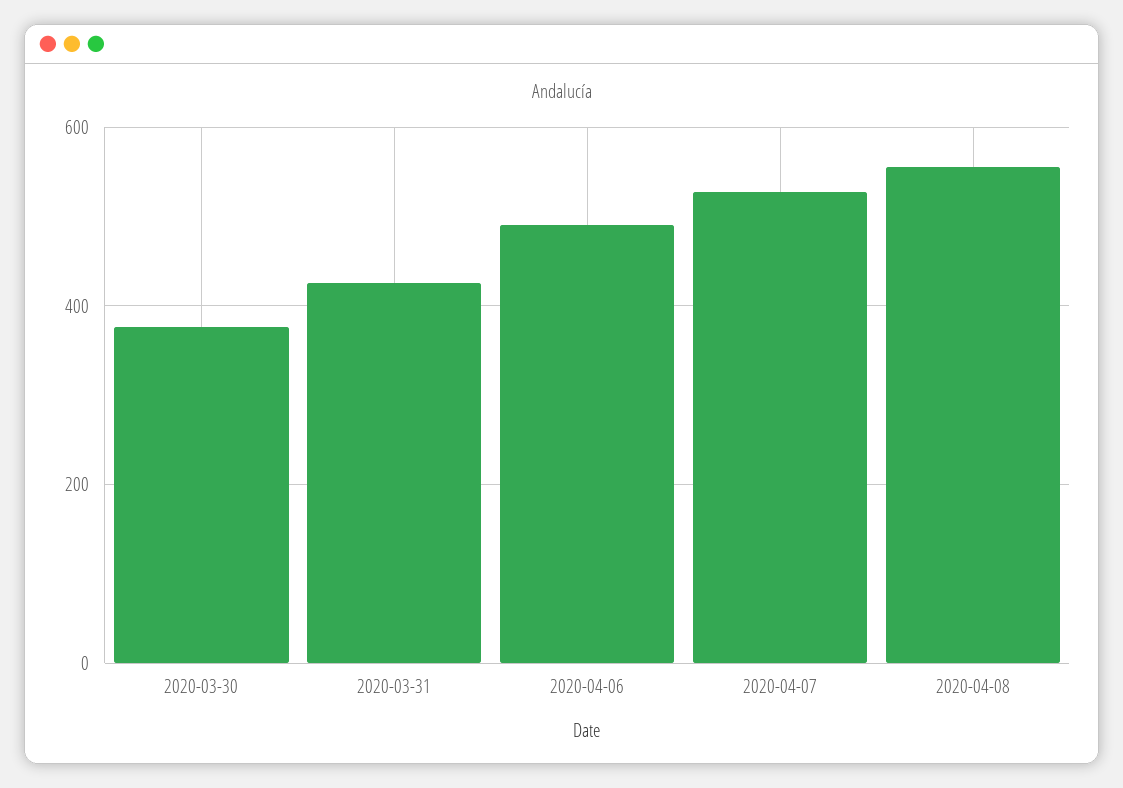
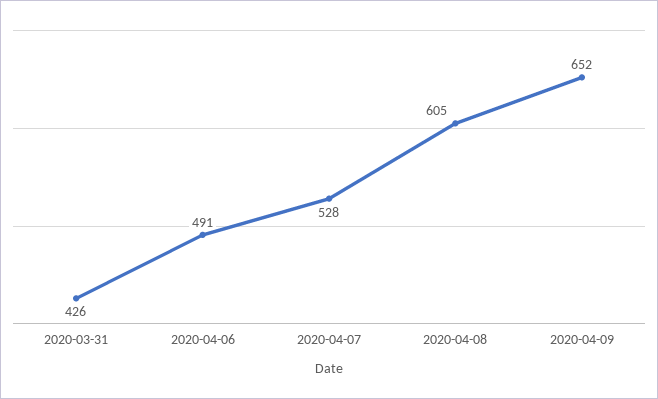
2020-03-30: 380 -> none
2020-04-08: 560 -> 605
2020-04-09: none -> 652

